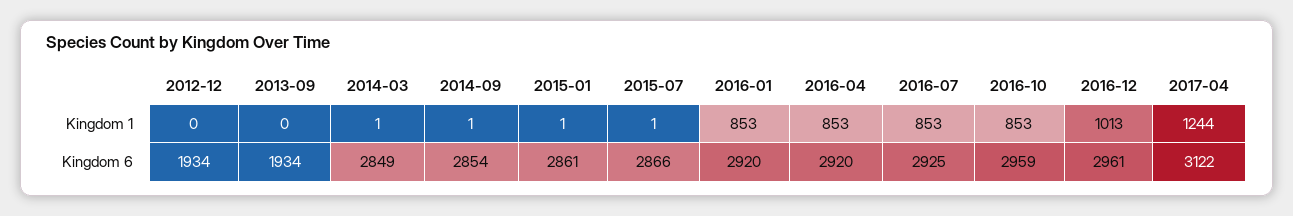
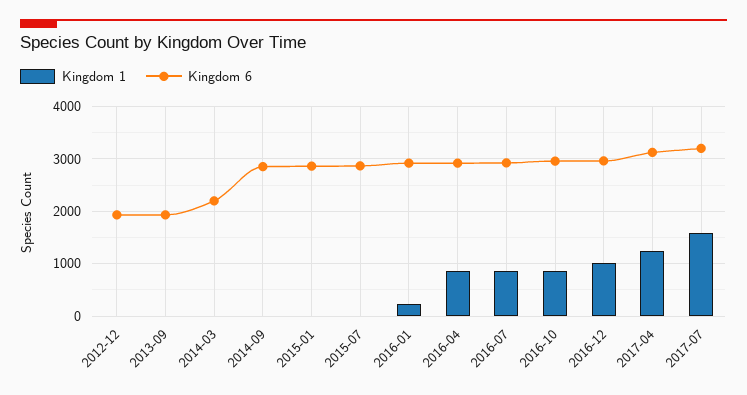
Kingdom 1, 2016-01: 853 -> 200
Kingdom 6, 2014-03: 2849 -> 2200
Kingdom 1, 2017-07: none -> 1600
Kingdom 6, 2017-07: none -> 3200

